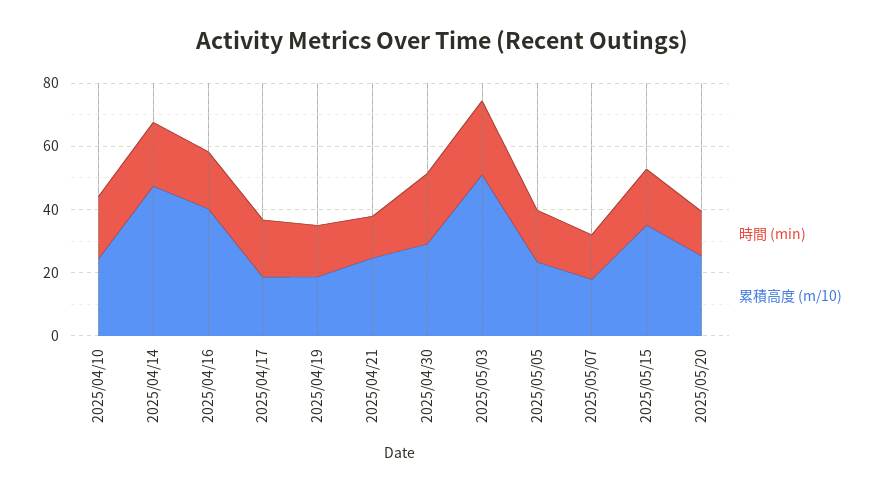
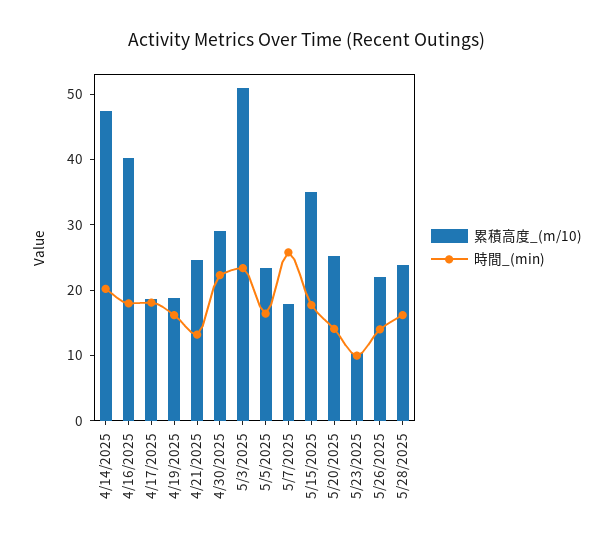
時間 (min), 2025/04/10: 20 -> none
累積高度 (m/10), 2025/04/10: 25 -> none
時間 (min), 2025/05/07: 15 -> 26
累積高度 (m/10), 5/23/2025: none -> 10
時間 (min), 5/23/2025: none -> 10
累積高度 (m/10), 5/26/2025: none -> 22
時間 (min), 5/26/2025: none -> 14
累積高度 (m/10), 5/28/2025: none -> 24
時間 (min), 5/28/2025: none -> 16

